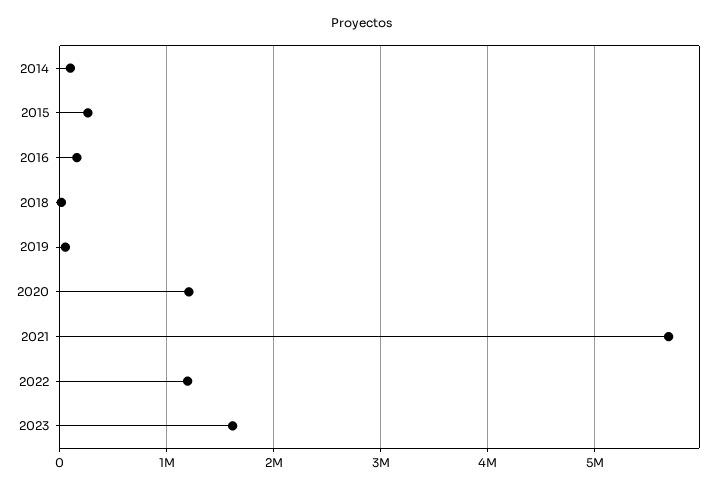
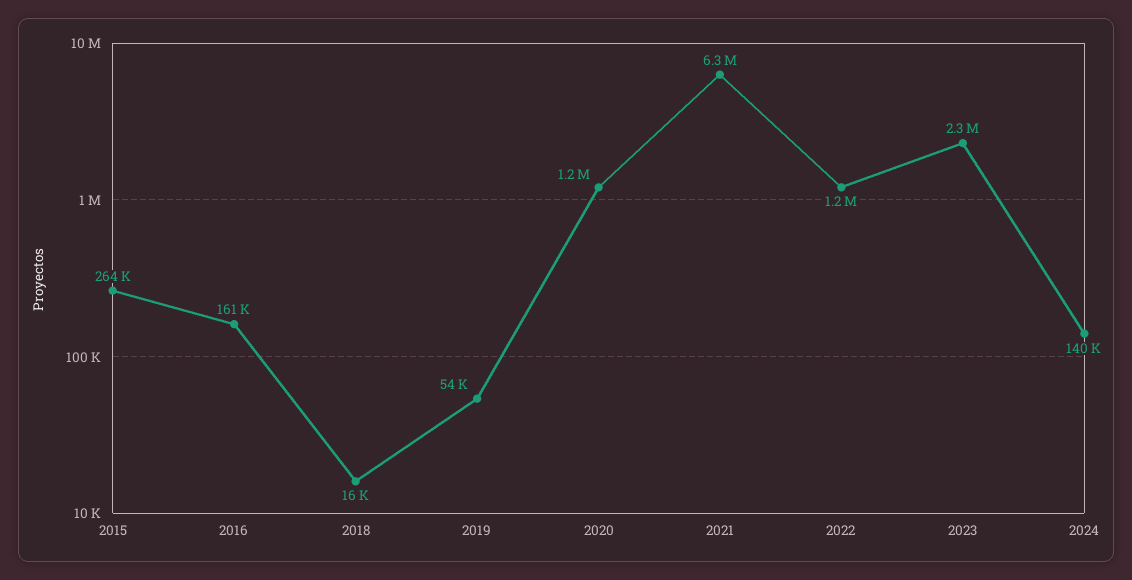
2014: 100000 -> none
2021: 5700000 -> 6300000
2023: 1600000 -> 2300000
2024: none -> 140000

